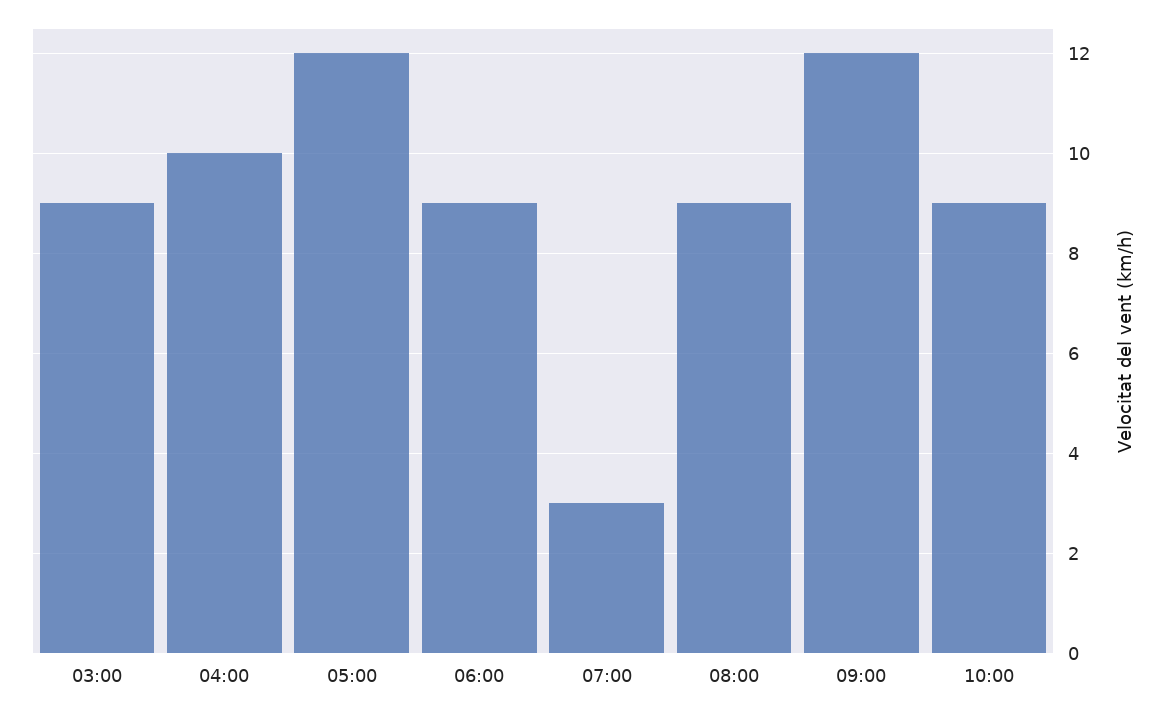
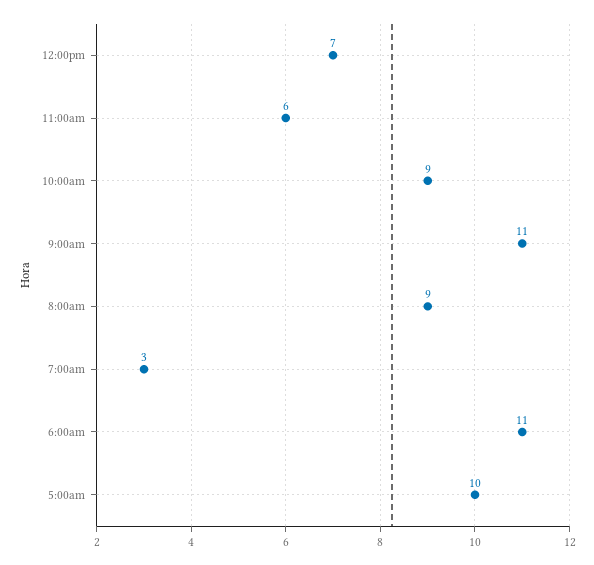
03:00: 9 -> none
04:00: 10 -> none
05:00: 12 -> 10
06:00: 9 -> 11
09:00: 12 -> 11
12:00pm: none -> 7
11:00am: none -> 6

